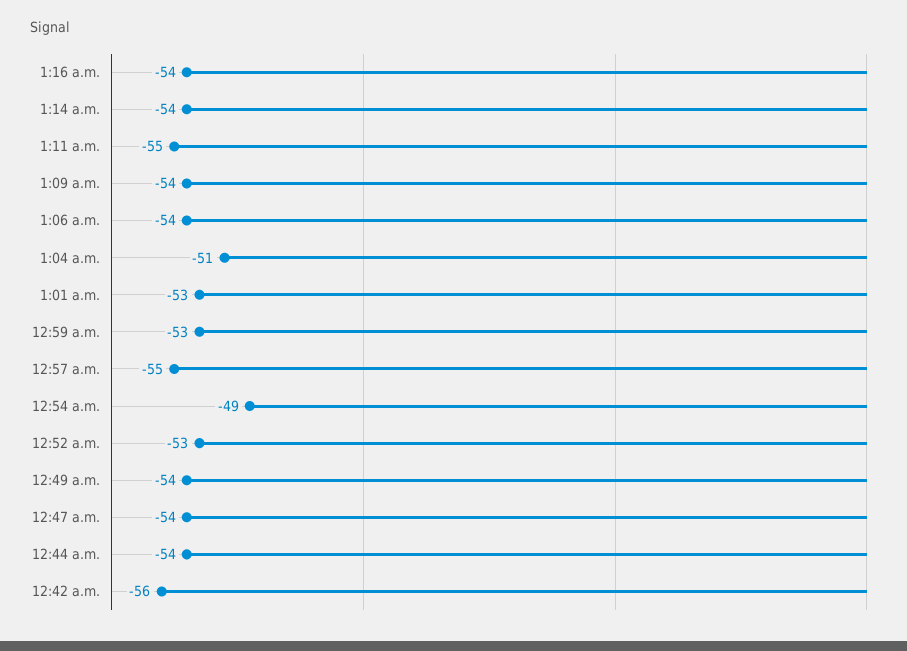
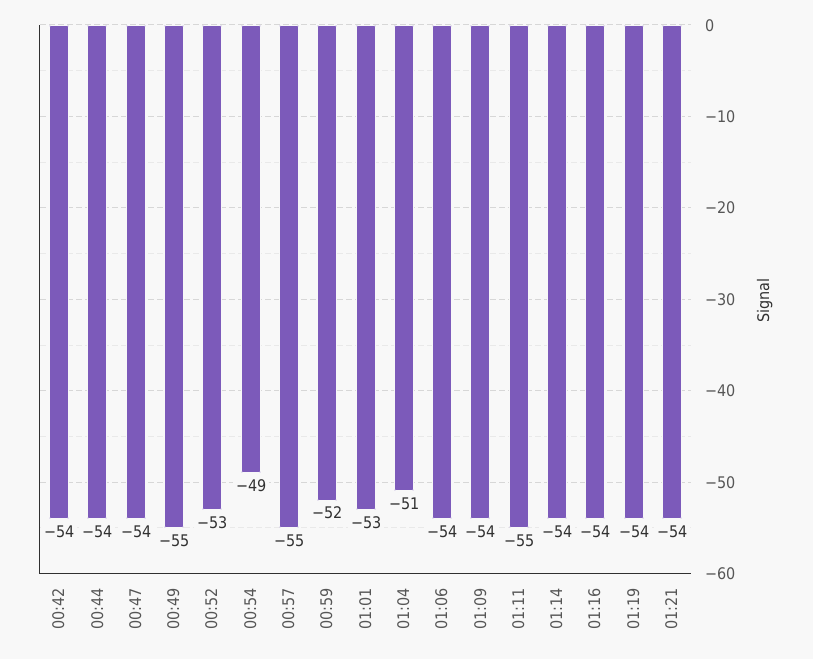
12:59 a.m.: -53 -> -52
12:49 a.m.: -54 -> -55
12:42 a.m.: -56 -> -54
01:19: none -> -54
01:21: none -> -54

